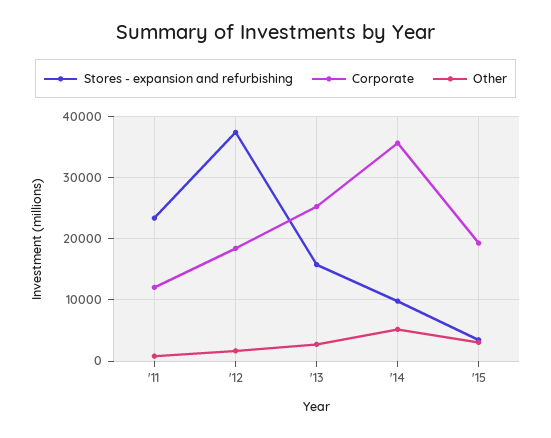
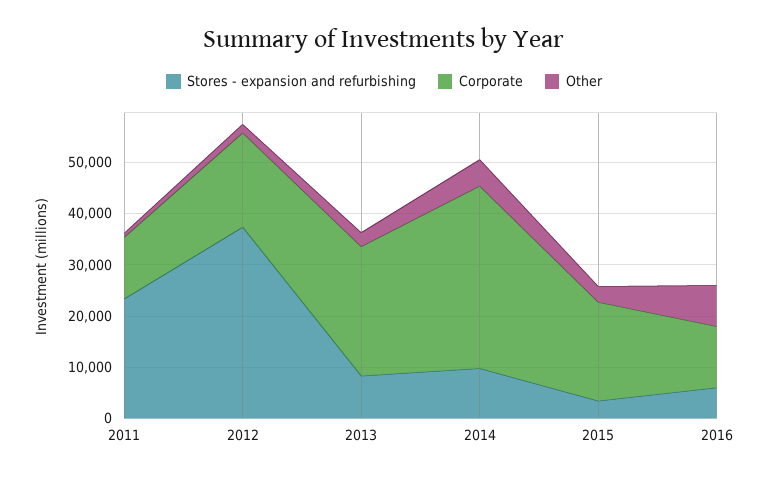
Stores - expansion and refurbishing, '13: 16000 -> 8000
Stores - expansion and refurbishing, 2016: none -> 6000
Corporate, 2016: none -> 12000
Other, 2016: none -> 8000

